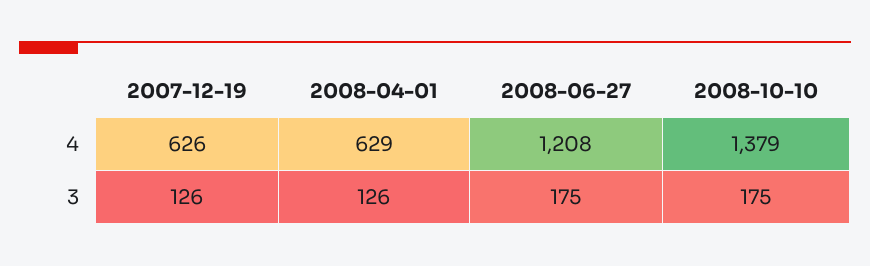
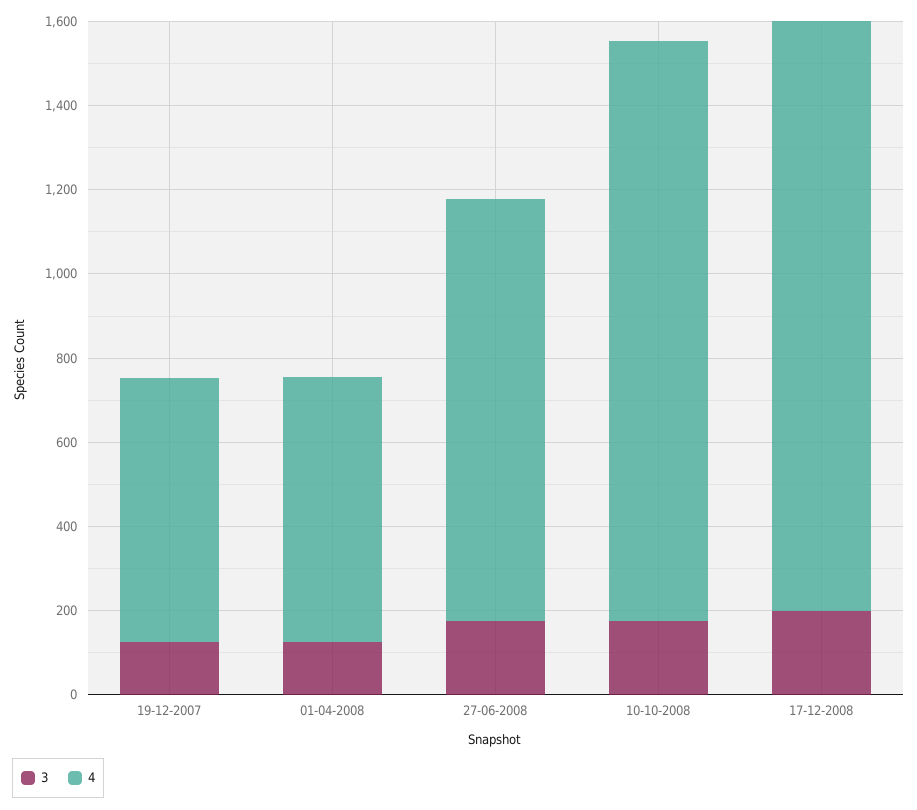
4, 2008-06-27: 1208 -> 1000
3, 17-12-2008: none -> 200
4, 17-12-2008: none -> 1400

